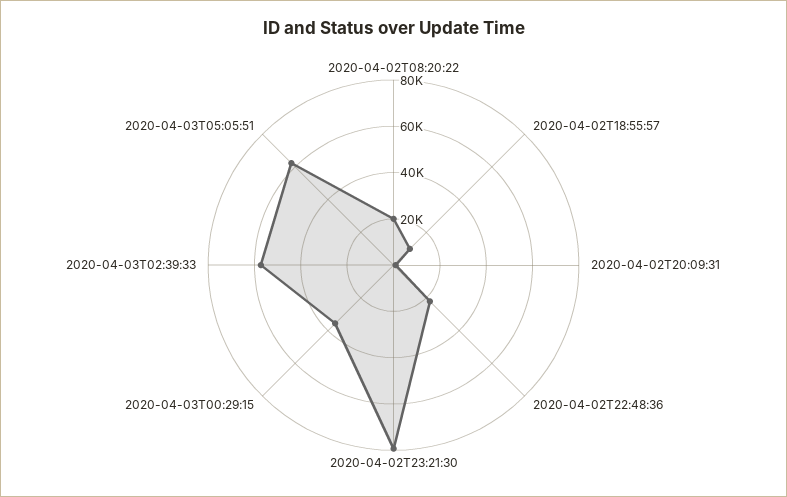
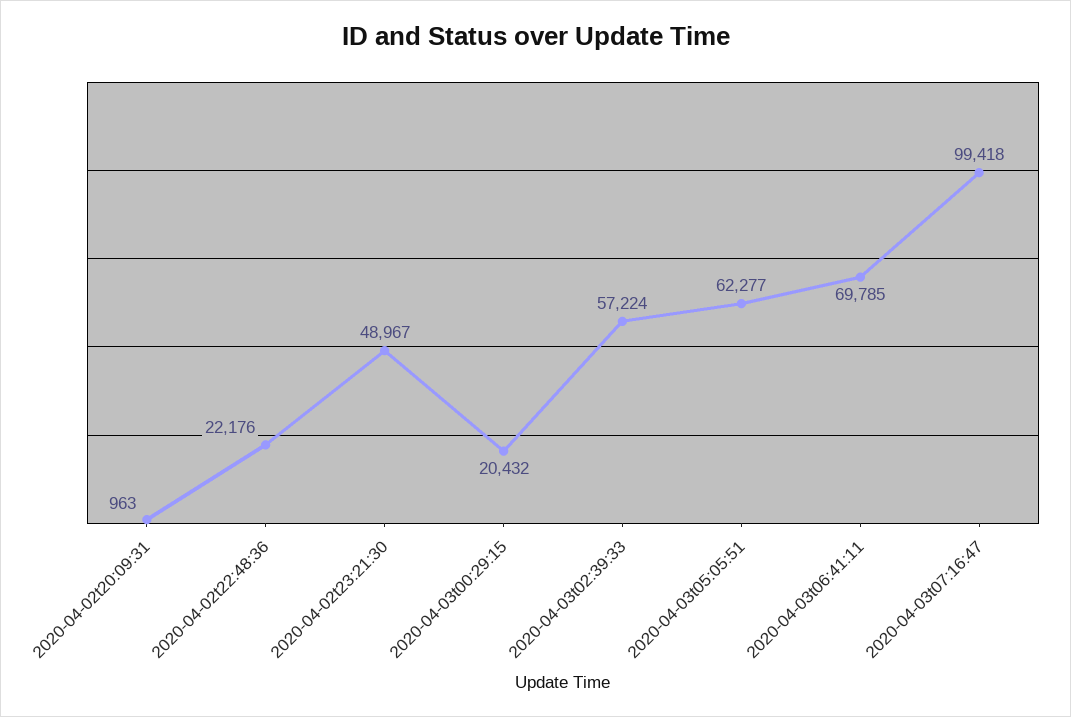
2020-04-02T08:20:22: 20000 -> none
2020-04-02T18:55:57: 10000 -> none
2020-04-02T23:21:30: 80000 -> 48967
2020-04-03T00:29:15: 35000 -> 20432
2020-04-03t06:41:11: none -> 69785
2020-04-03t07:16:47: none -> 99418

